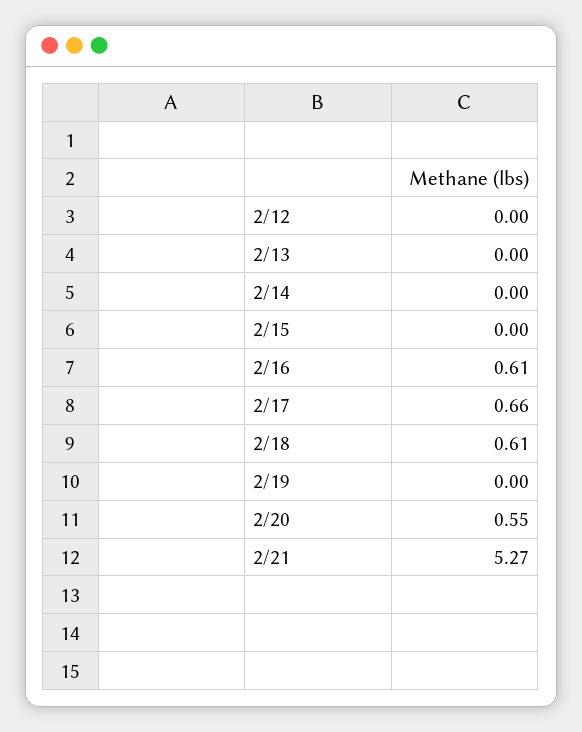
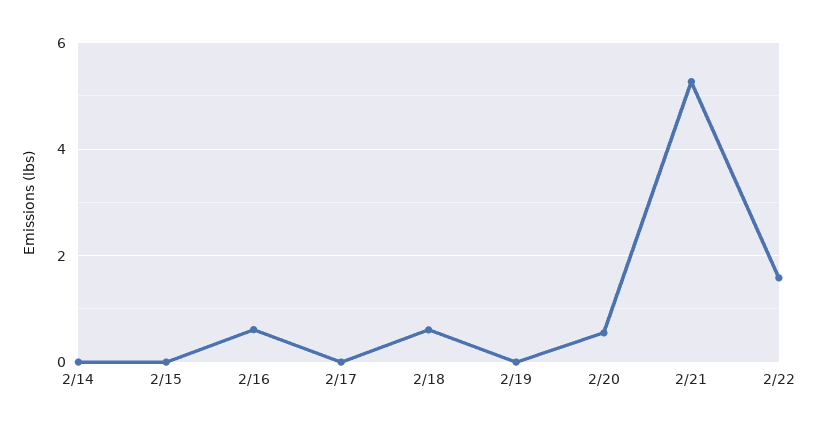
2/12: 0 -> none
2/13: 0 -> none
2/17: 0.66 -> 0
2/22: none -> 1.6

